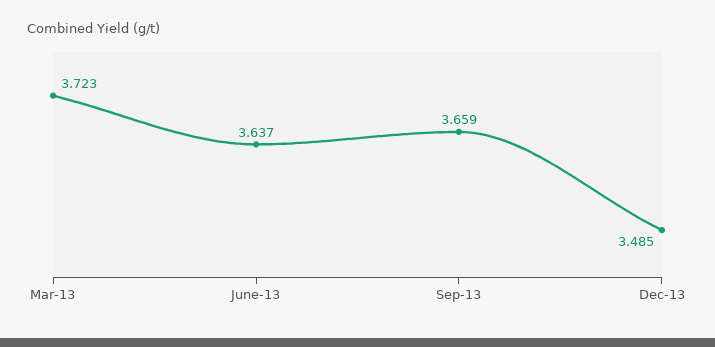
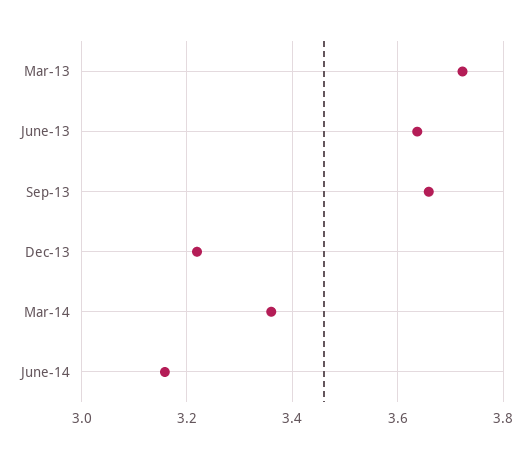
Dec-13: 3.485 -> 3.22
Mar-14: none -> 3.36
June-14: none -> 3.16

